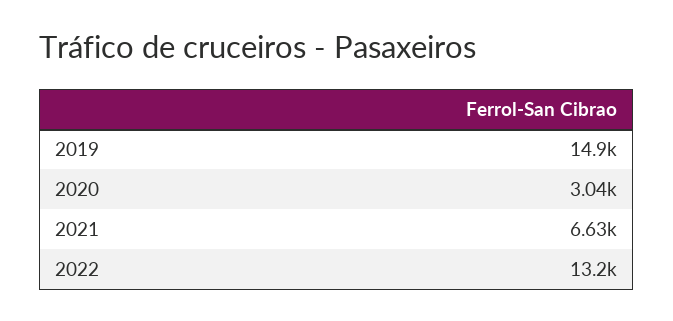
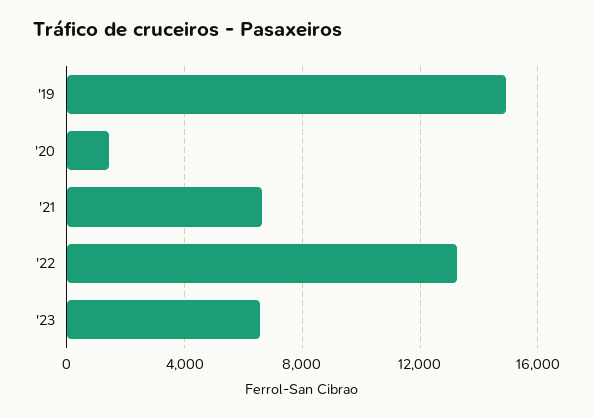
2020: 3040 -> 1500
'23: none -> 6500

